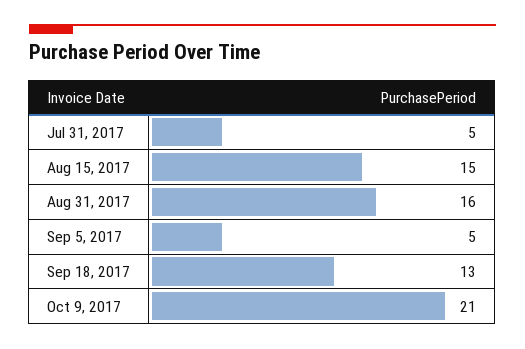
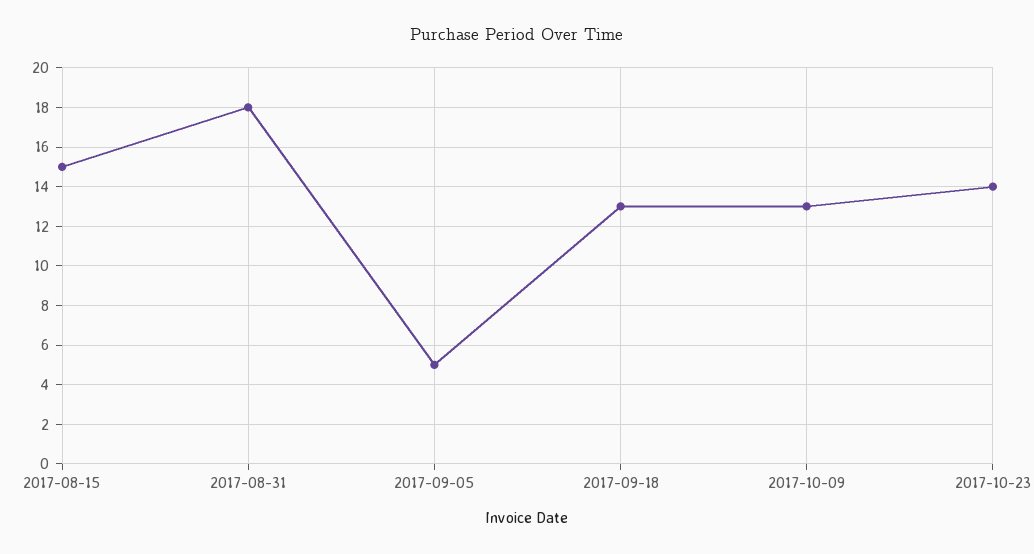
Jul 31, 2017: 5 -> none
Aug 31, 2017: 16 -> 18
Oct 9, 2017: 21 -> 13
2017-10-23: none -> 14

